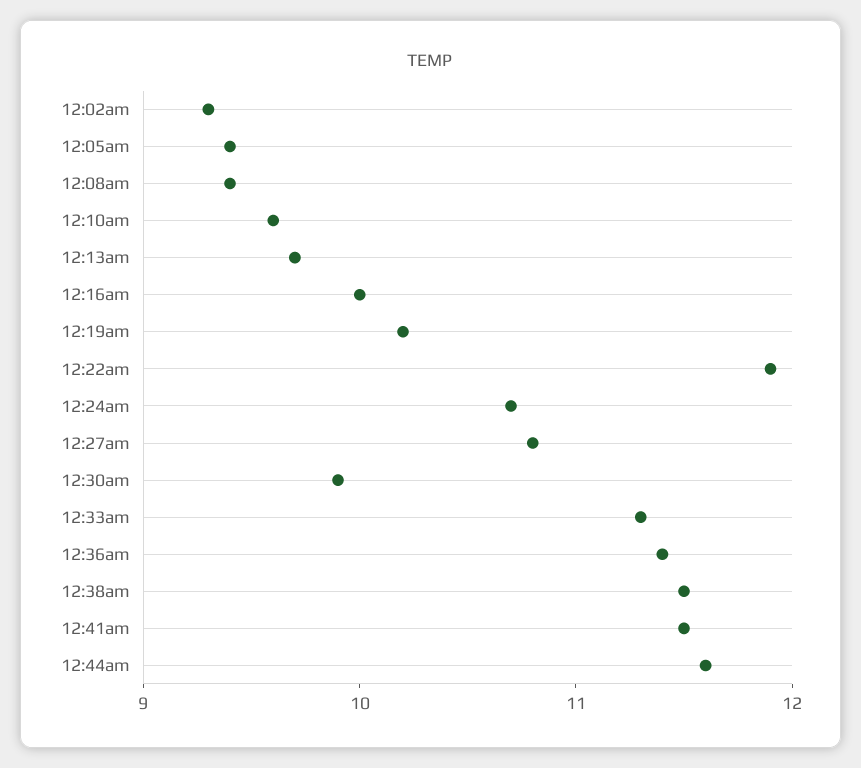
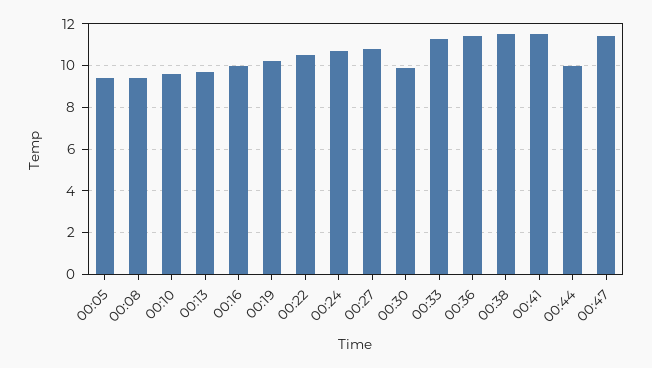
12:02am: 9.3 -> none
12:22am: 11.9 -> 10.5
12:44am: 11.6 -> 10
00:47: none -> 11.5

